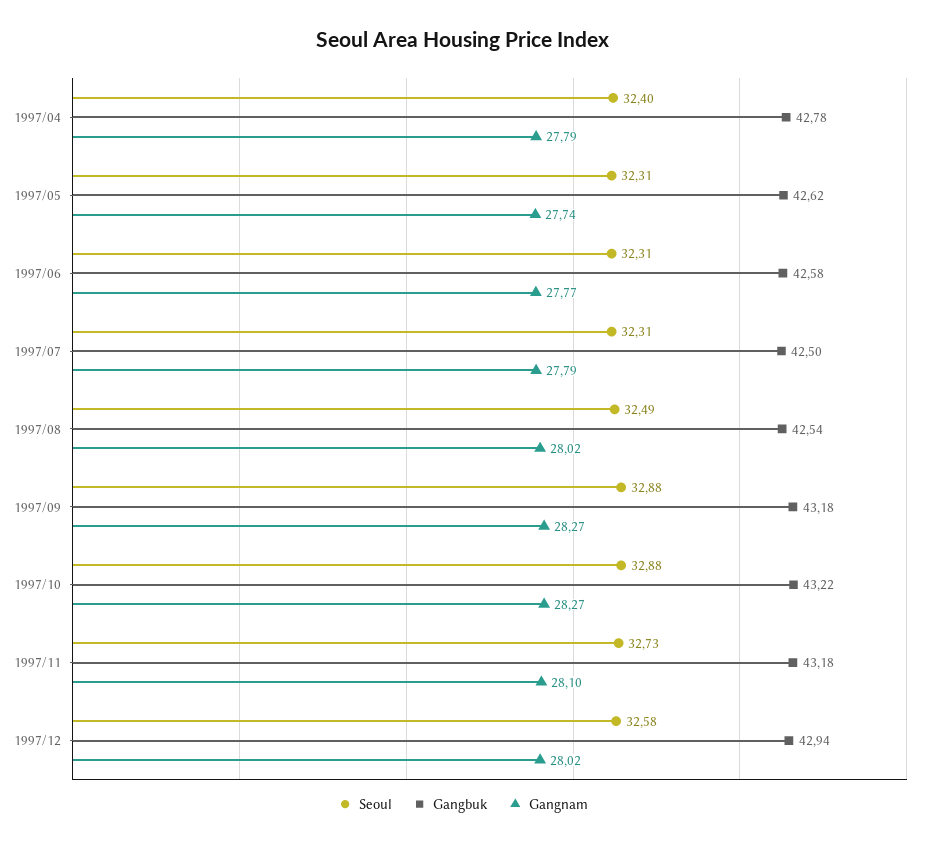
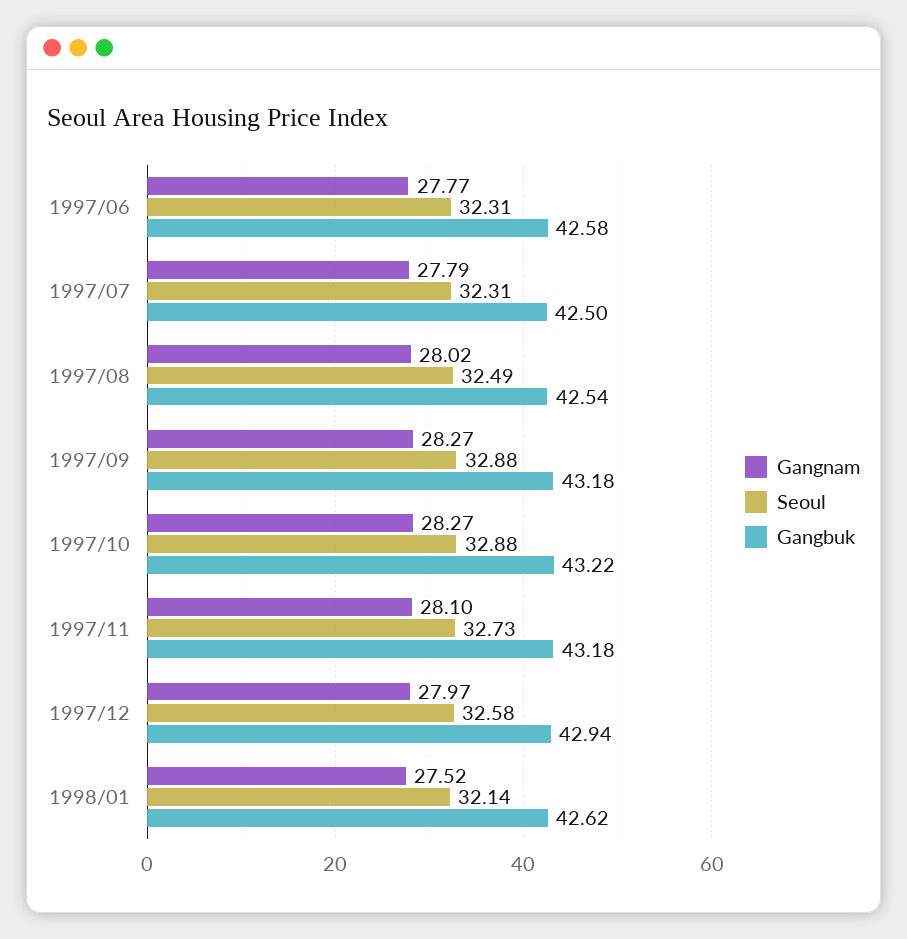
Seoul, 1997/04: 32.4 -> none
Gangbuk, 1997/04: 42.78 -> none
Gangnam, 1997/04: 27.79 -> none
Seoul, 1997/05: 32.31 -> none
Gangbuk, 1997/05: 42.62 -> none
Gangnam, 1997/05: 27.74 -> none
Gangnam, 1997/12: 28.02 -> 27.97
Gangnam, 1998/01: none -> 27.52
Seoul, 1998/01: none -> 32.14
Gangbuk, 1998/01: none -> 42.62

